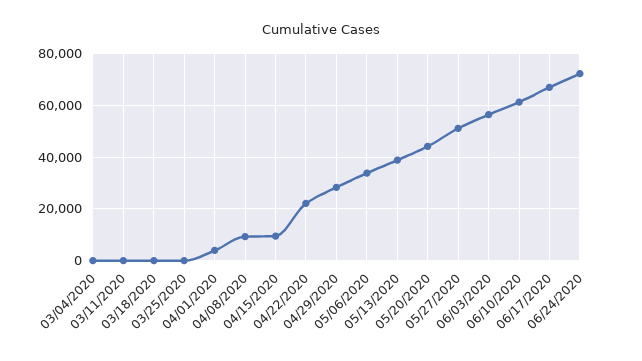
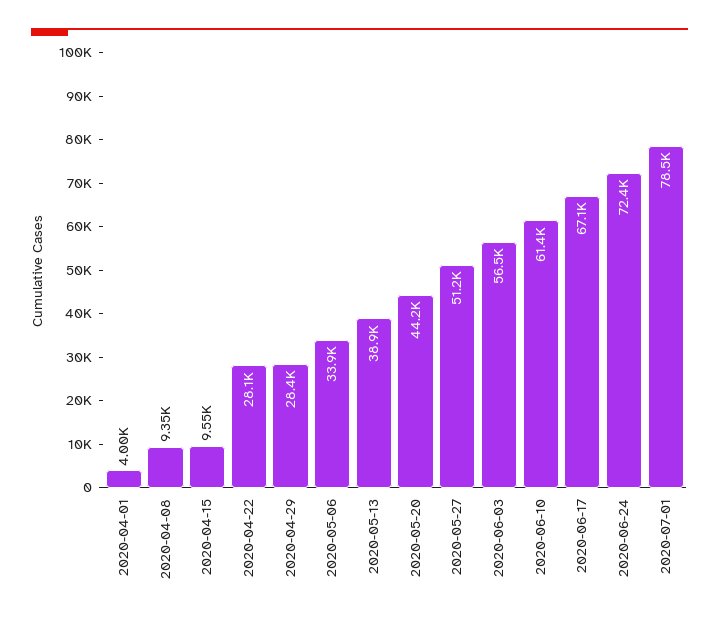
03/04/2020: 0 -> none
03/11/2020: 0 -> none
03/18/2020: 0 -> none
03/25/2020: 0 -> none
04/22/2020: 22500 -> 28100
2020-07-01: none -> 78500

